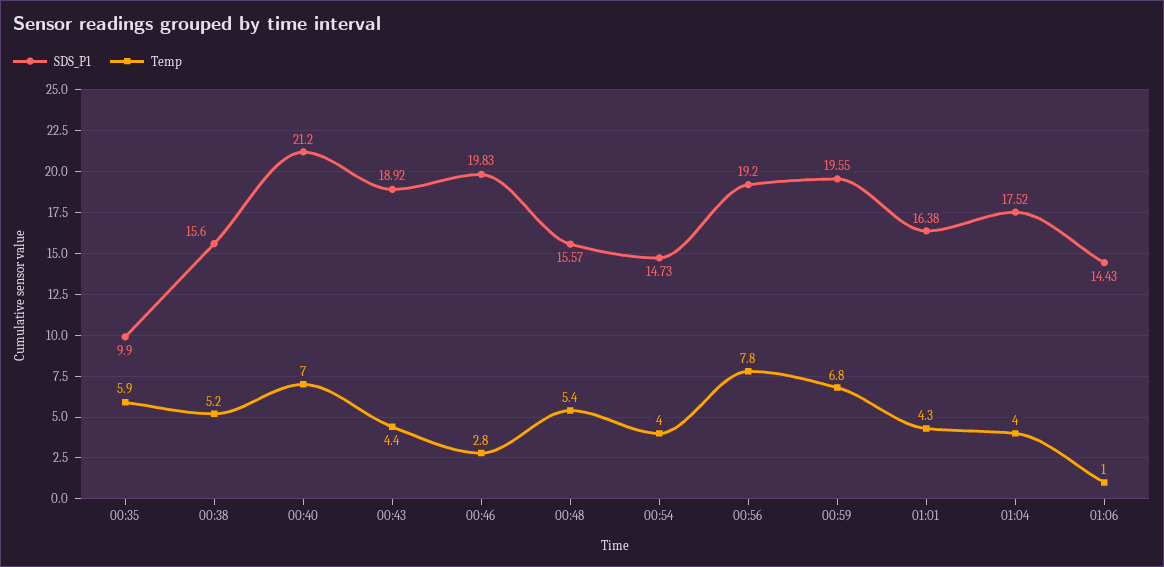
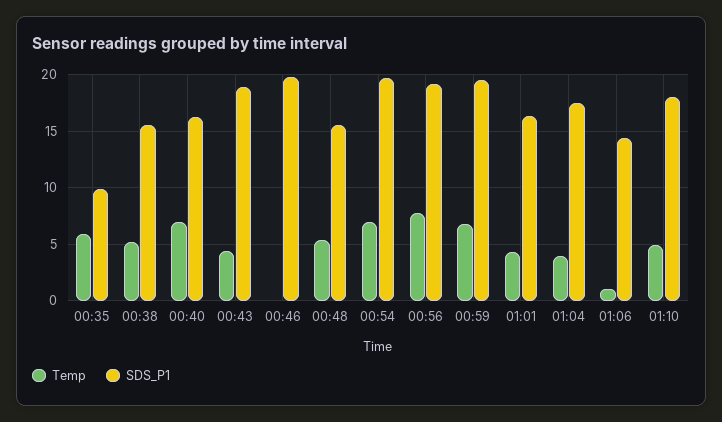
SDS_P1, 00:40: 21.2 -> 16
Temp, 00:46: 2.8 -> 0
SDS_P1, 00:54: 14.73 -> 20
Temp, 00:54: 4 -> 7
Temp, 01:10: none -> 5
SDS_P1, 01:10: none -> 18

